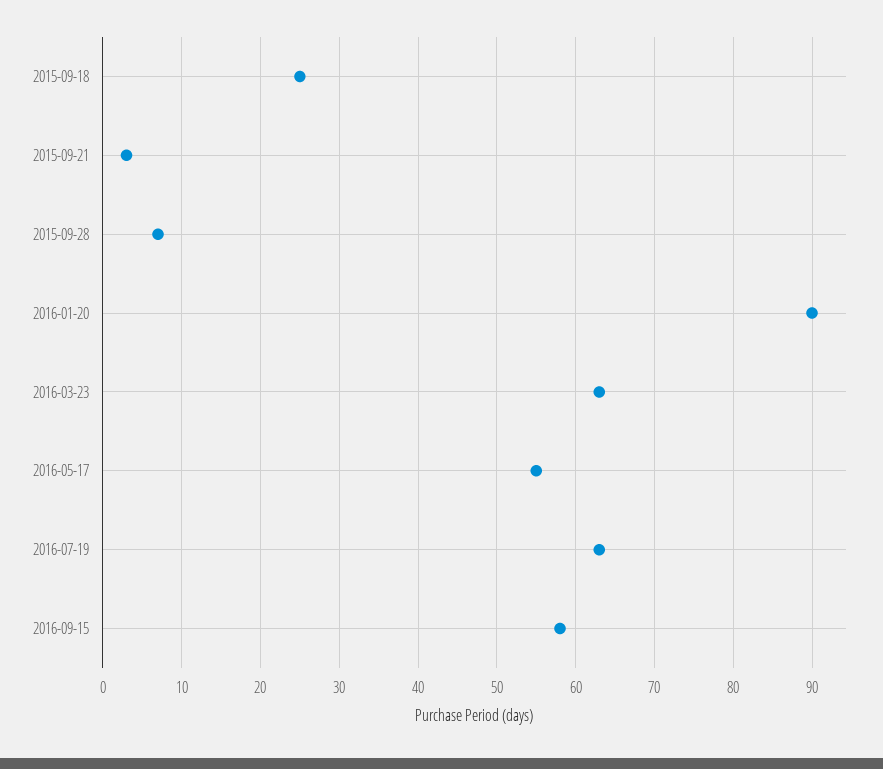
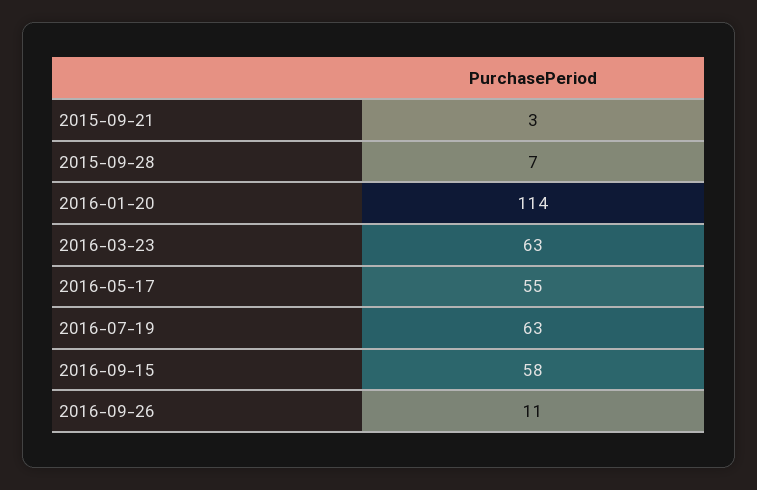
2015-09-18: 25 -> none
2016-01-20: 90 -> 114
2016-09-26: none -> 11

